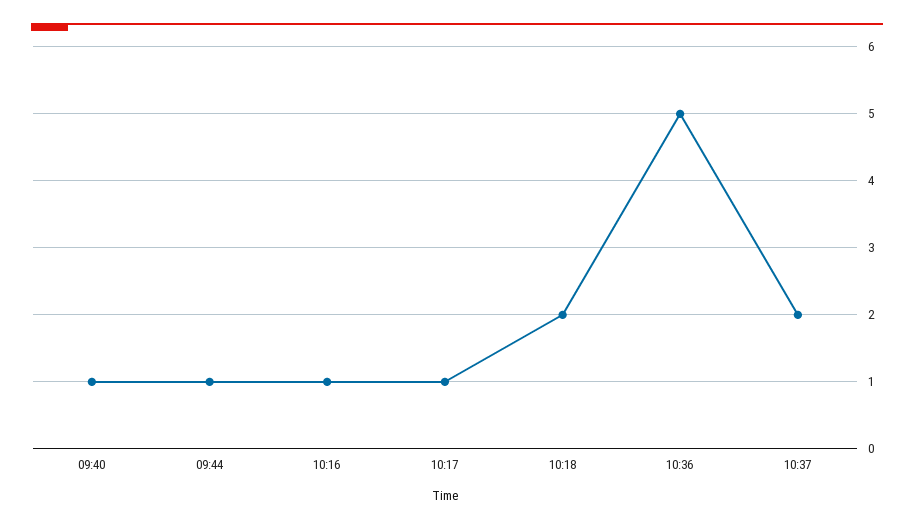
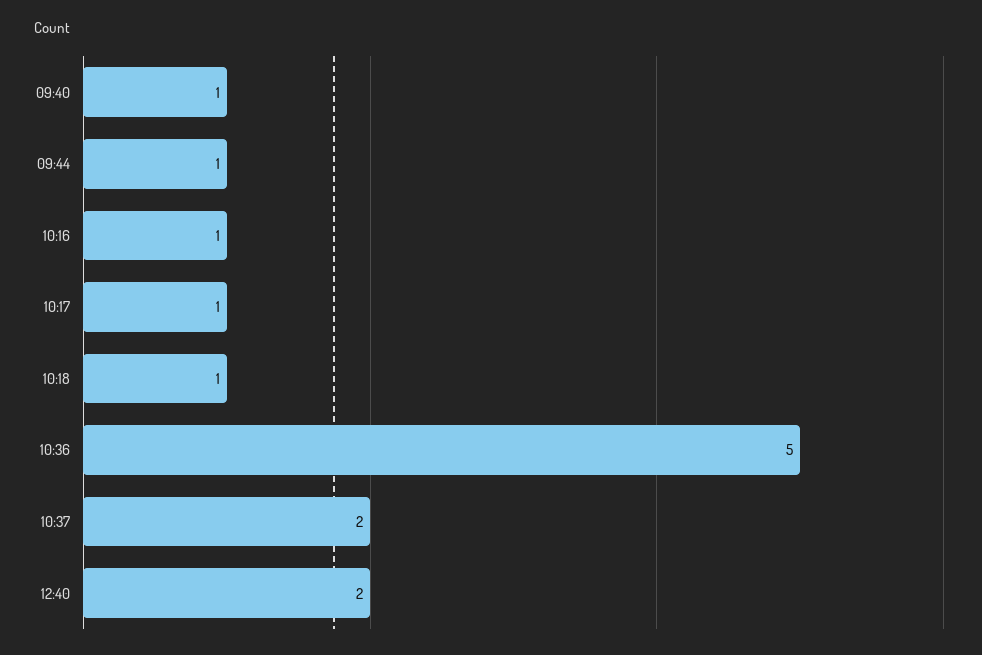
10:18: 2 -> 1
12:40: none -> 2

